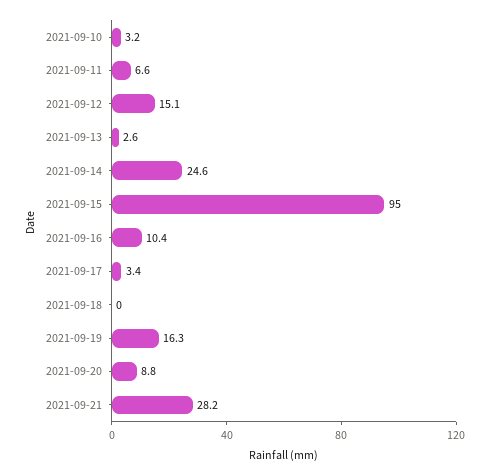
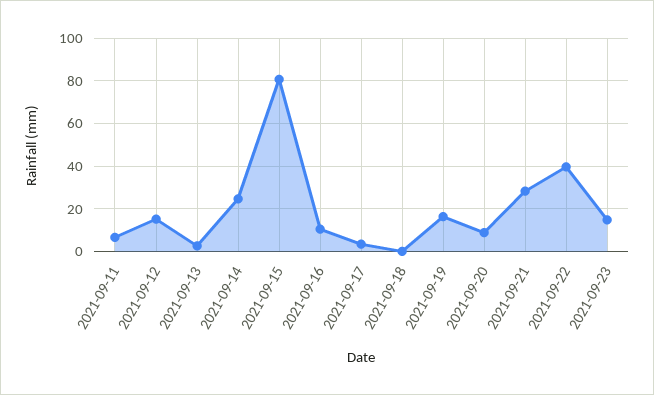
2021-09-10: 3.2 -> none
2021-09-15: 95 -> 80
2021-09-22: none -> 40
2021-09-23: none -> 15

